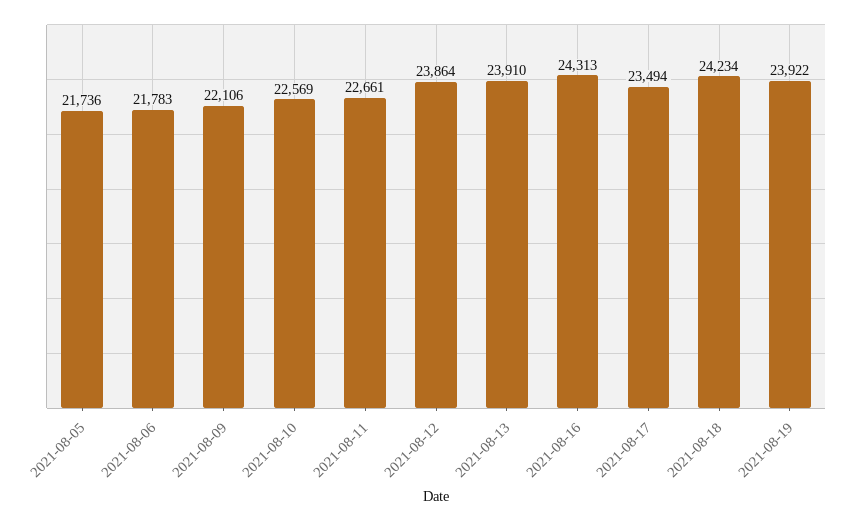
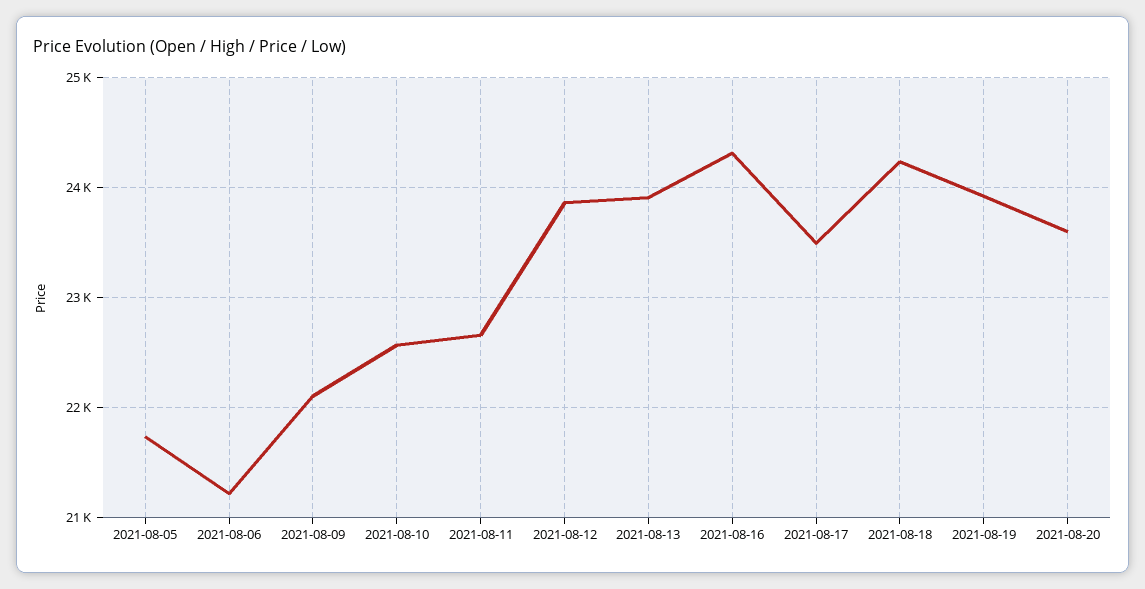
2021-08-06: 21783 -> 21200
2021-08-20: none -> 23600

